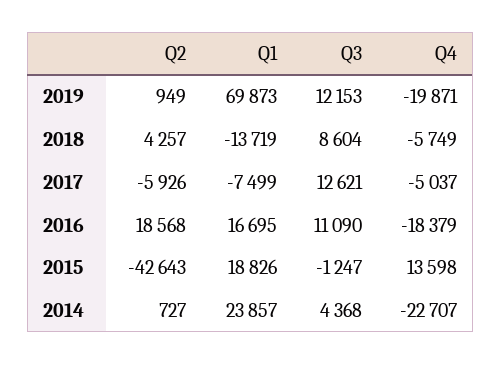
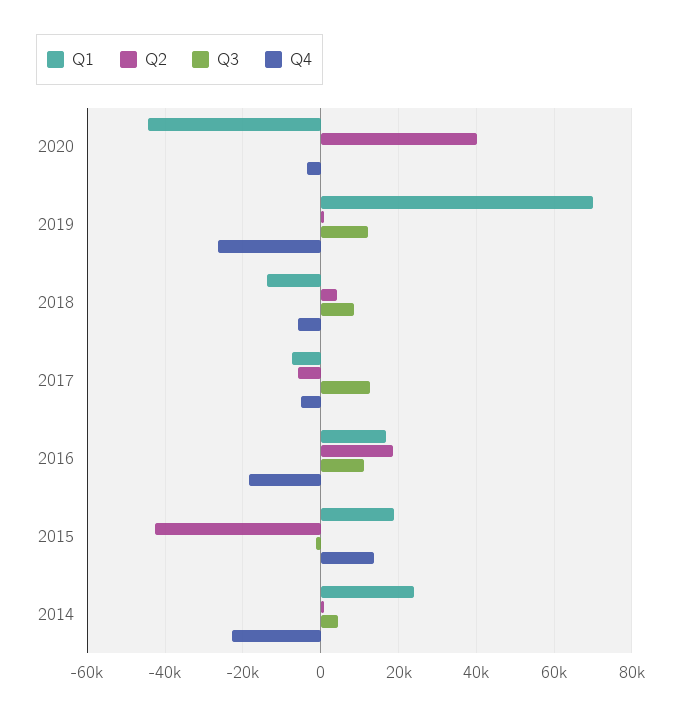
Q4, 2019: -19871 -> -26000
Q1, 2020: none -> -44000
Q2, 2020: none -> 40000
Q3, 2020: none -> 0
Q4, 2020: none -> -4000

